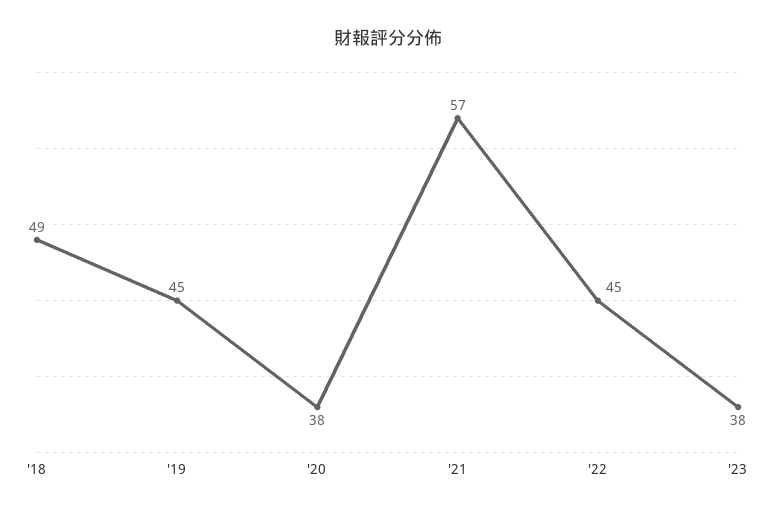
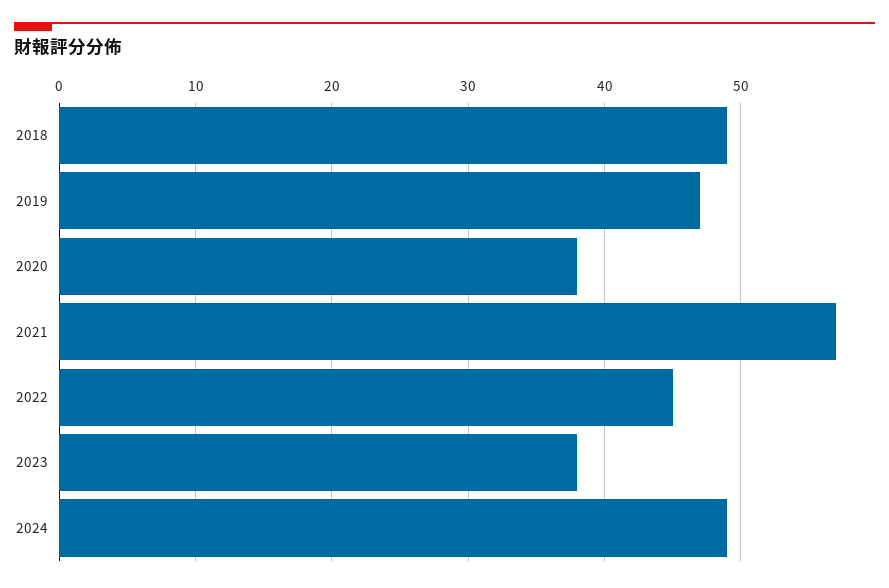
'19: 45 -> 47
2024: none -> 49

